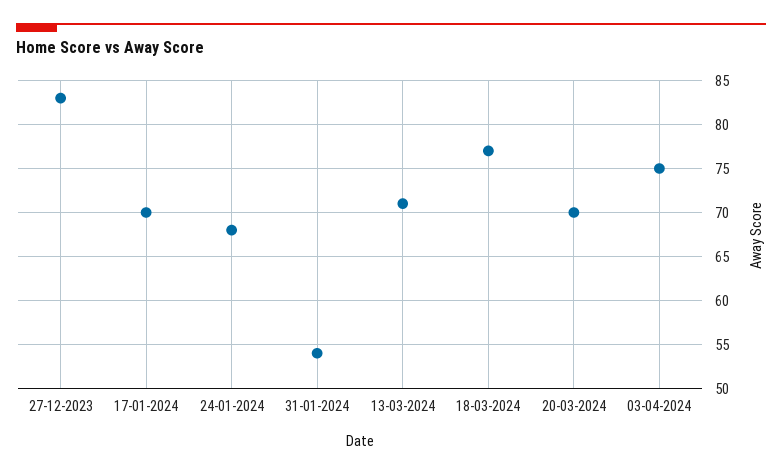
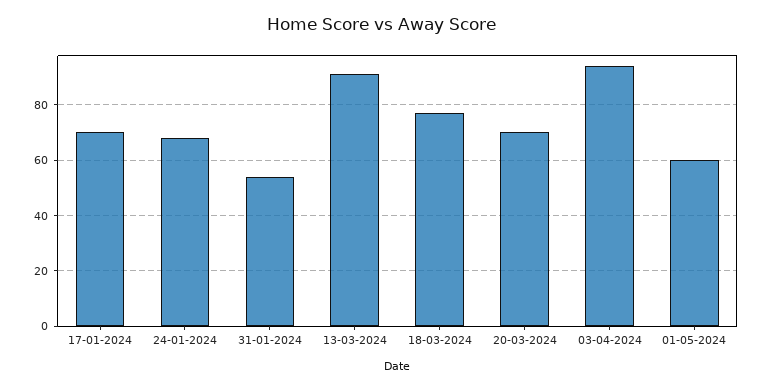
27-12-2023: 83 -> none
13-03-2024: 71 -> 90
03-04-2024: 75 -> 95
01-05-2024: none -> 60

